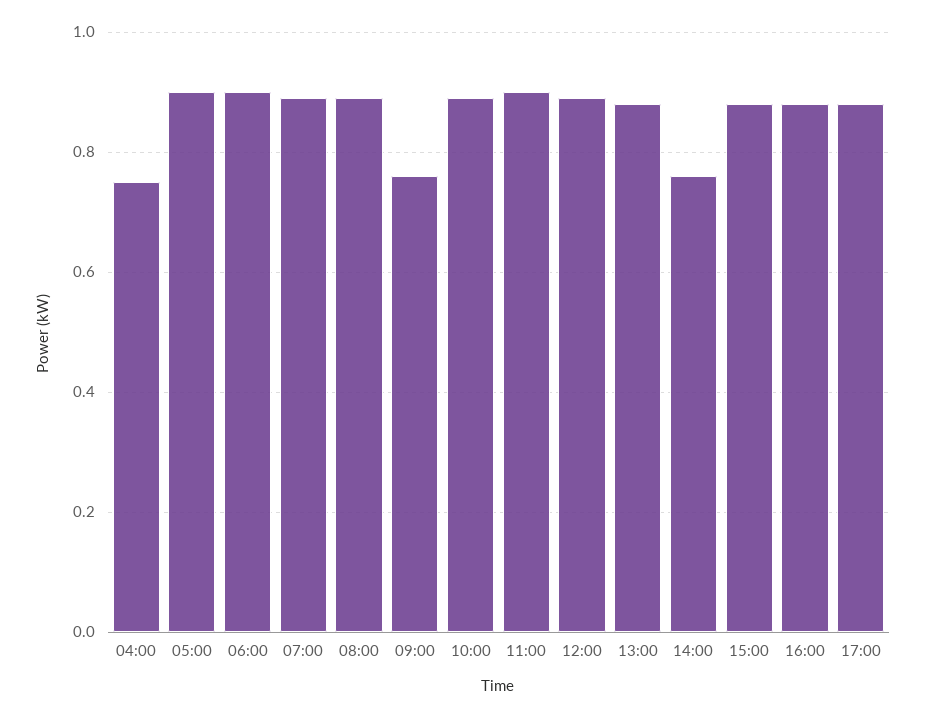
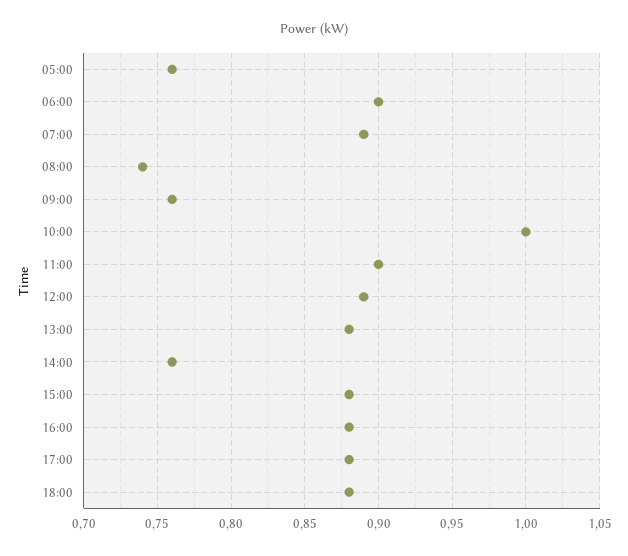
04:00: 0.75 -> none
05:00: 0.9 -> 0.76
08:00: 0.9 -> 0.74
10:00: 0.9 -> 1
18:00: none -> 0.88

